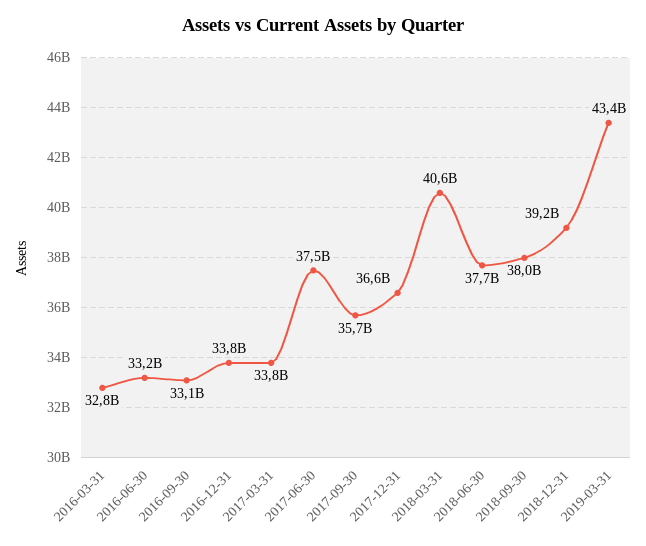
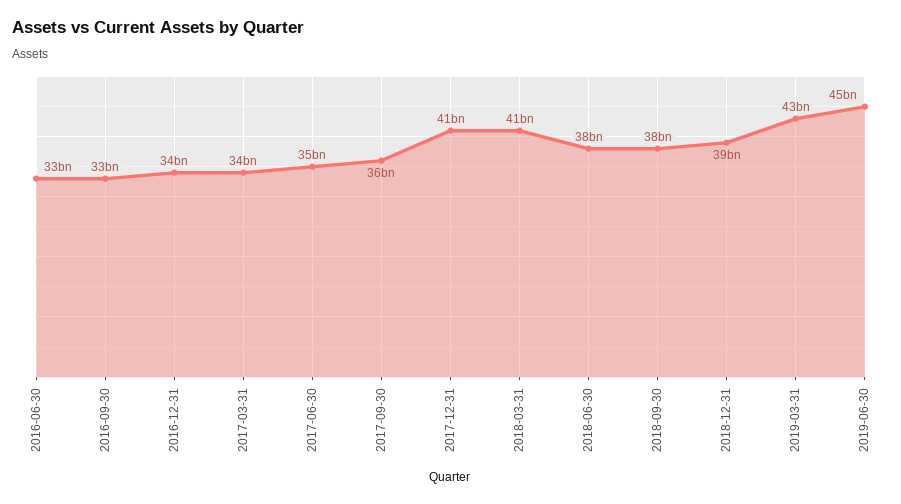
2016-03-31: 32800000000 -> none
2017-06-30: 37500000000 -> 35000000000
2017-12-31: 36600000000 -> 41000000000
2019-06-30: none -> 45000000000

